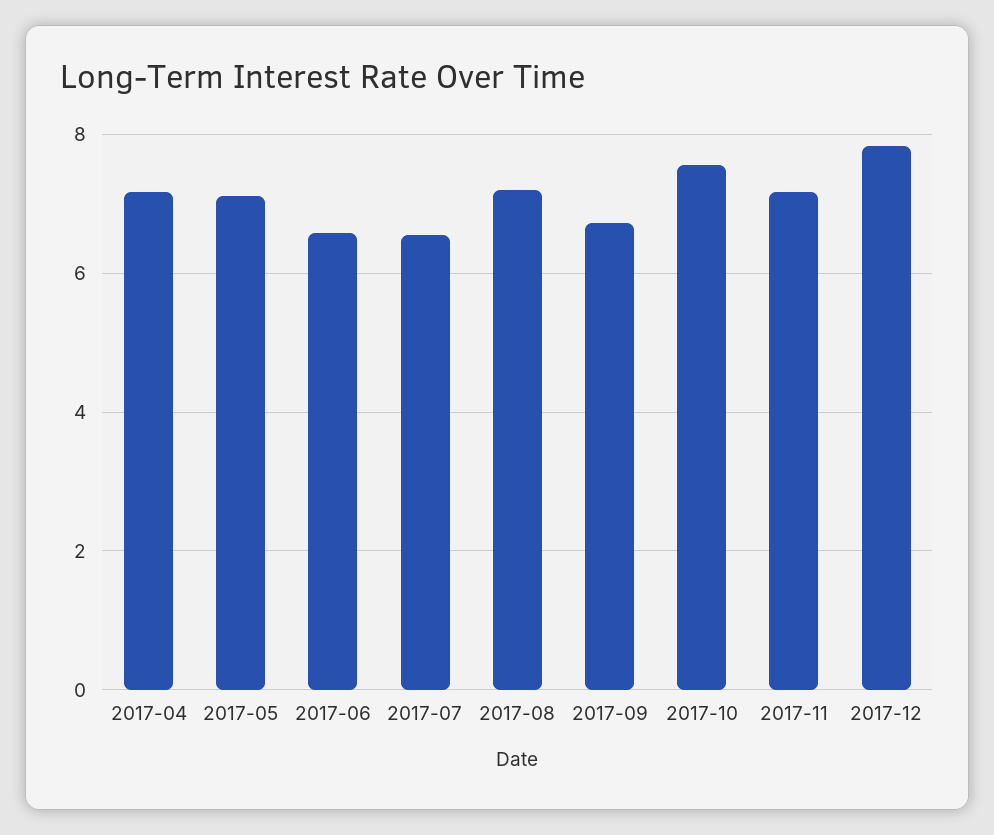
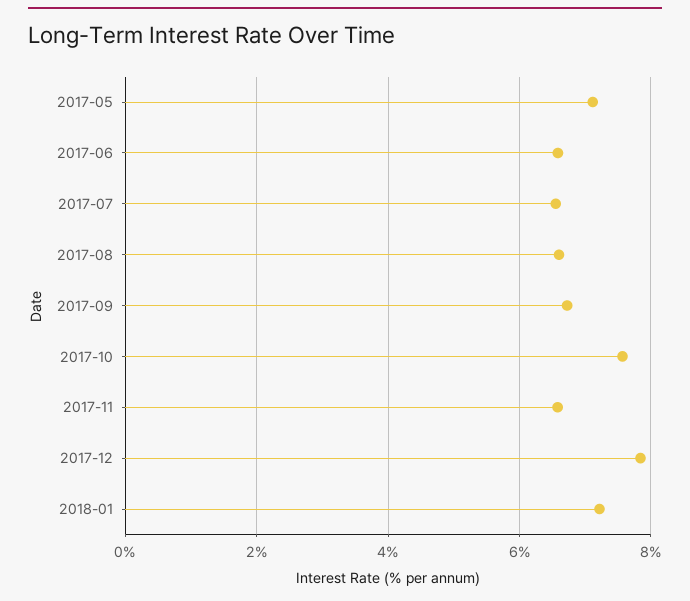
2017-04: 7.2 -> none
2017-08: 7.2 -> 6.6
2017-11: 7.2 -> 6.6
2018-01: none -> 7.2

